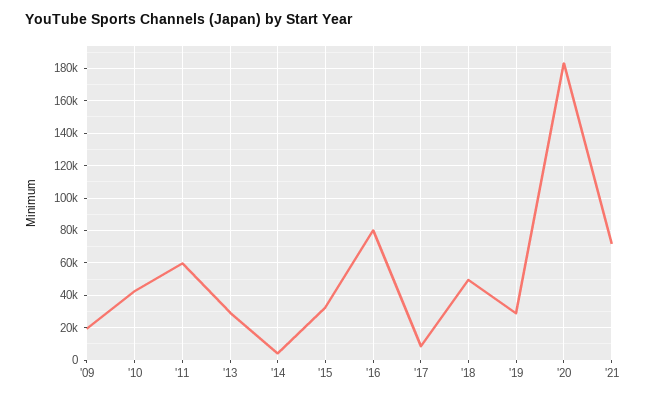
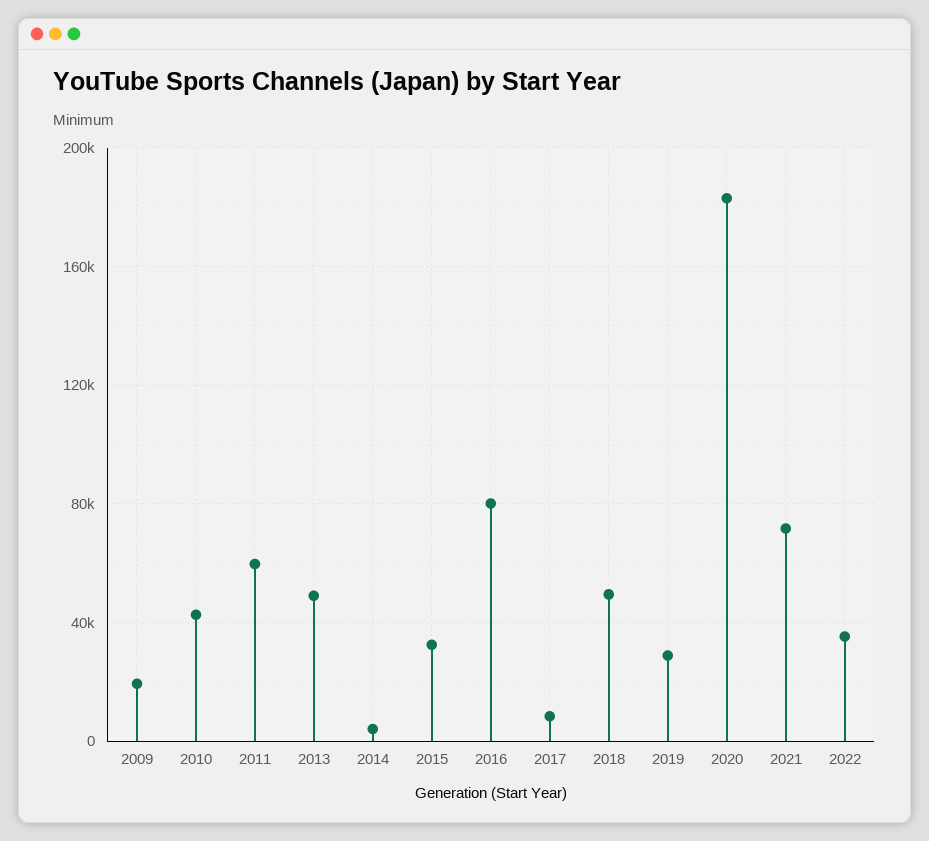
'13: 30000 -> 50000
2022: none -> 35000

